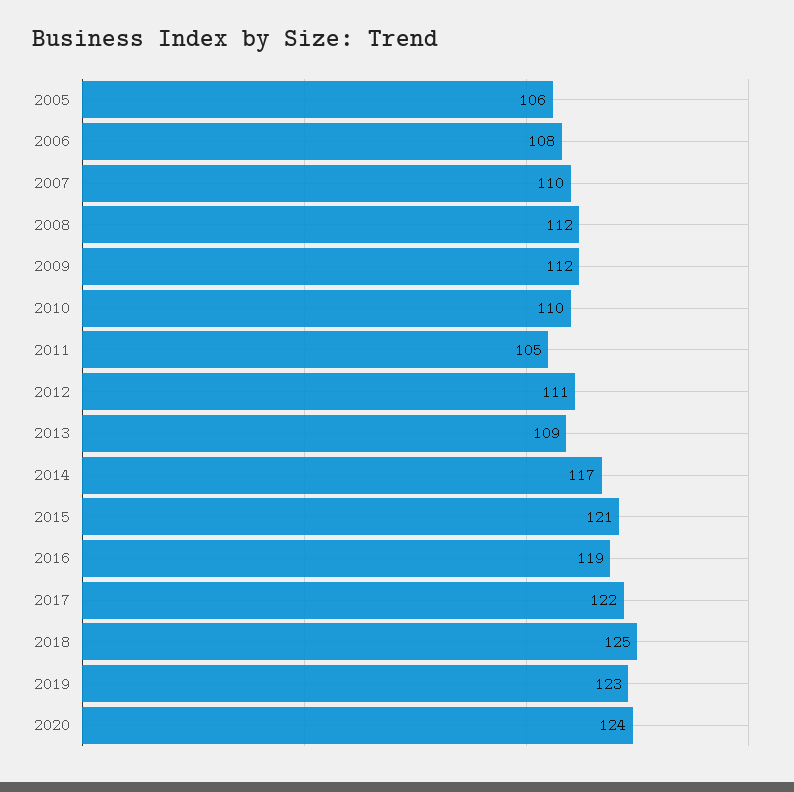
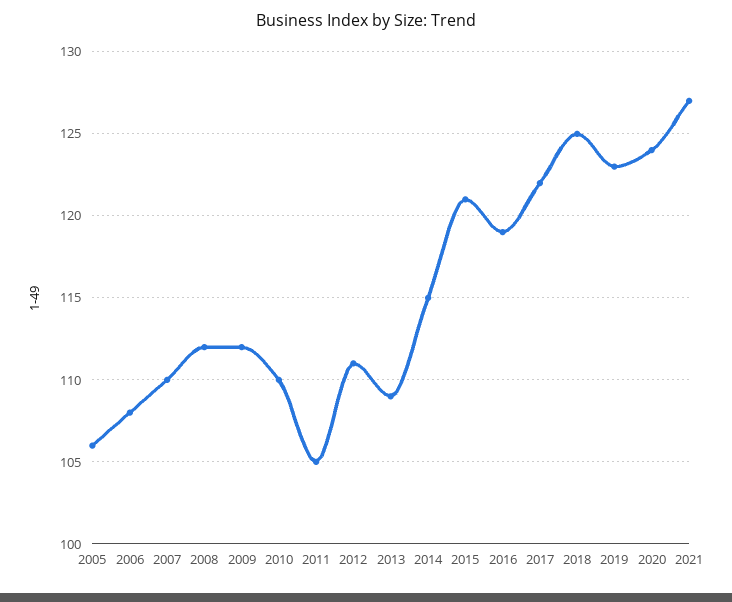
2014: 117 -> 115
2021: none -> 127

